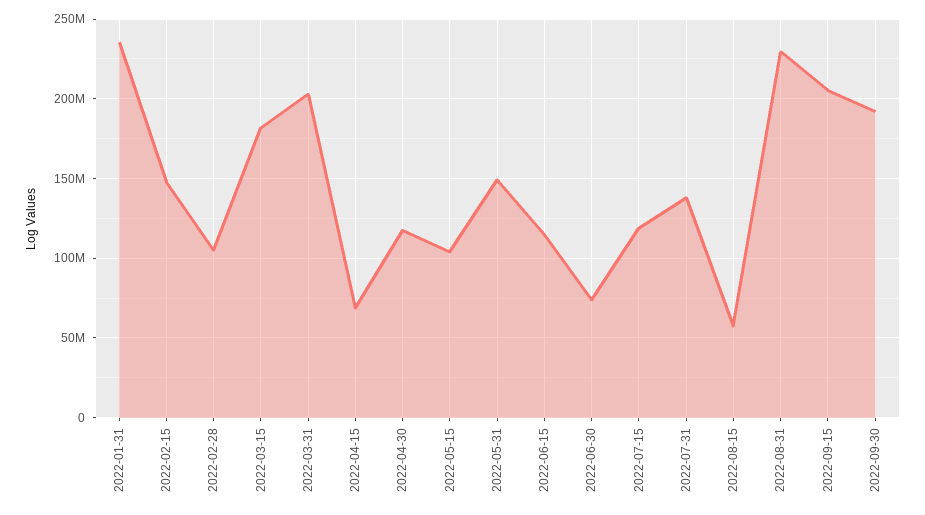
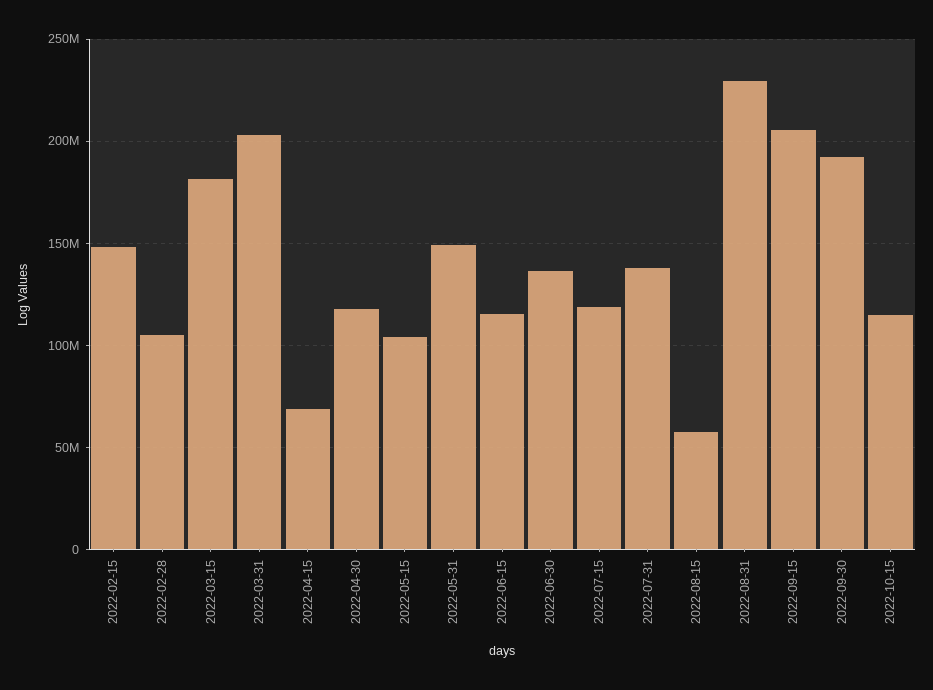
2022-01-31: 235000000 -> none
2022-06-30: 75000000 -> 135000000
2022-10-15: none -> 115000000

